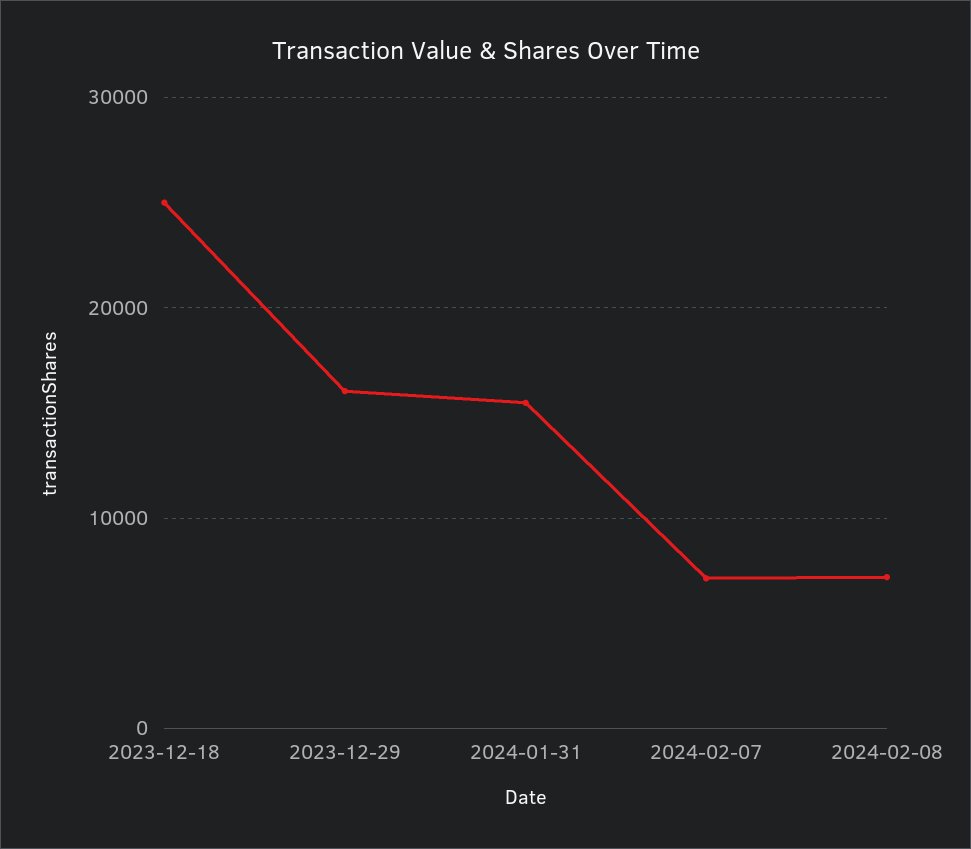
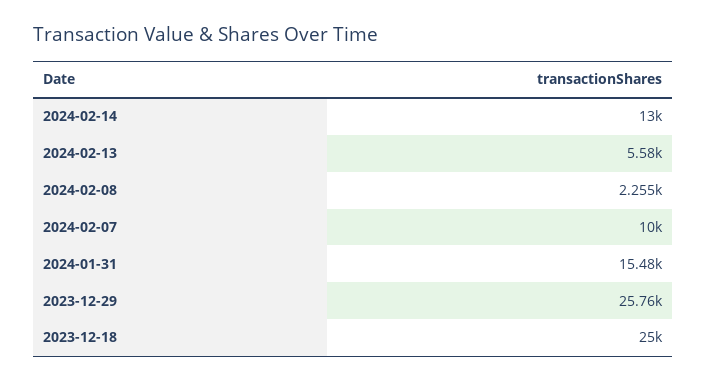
2023-12-29: 16000 -> 25760
2024-02-07: 7000 -> 10000
2024-02-08: 7000 -> 2255
2024-02-14: none -> 13000
2024-02-13: none -> 5580

